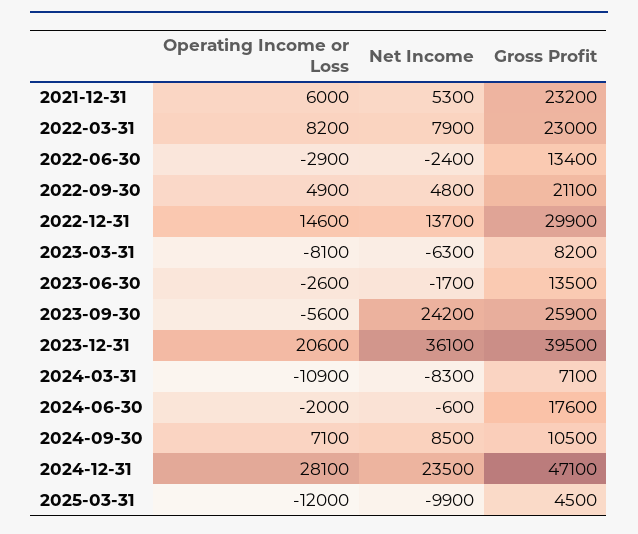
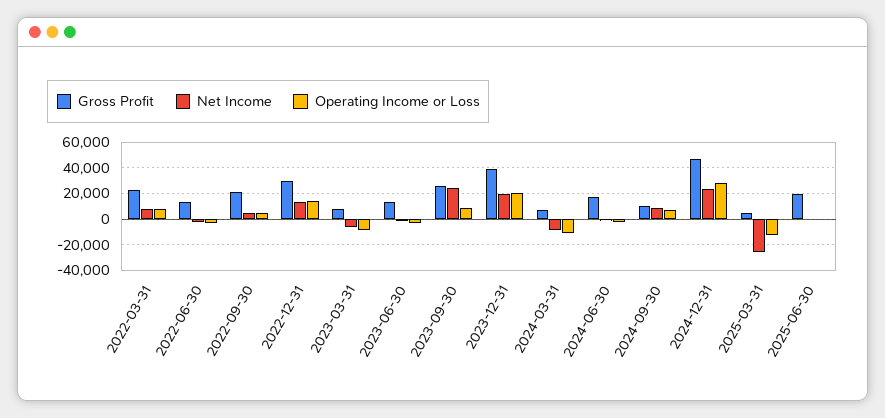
Operating Income or Loss, 2021-12-31: 6000 -> none
Net Income, 2021-12-31: 5300 -> none
Gross Profit, 2021-12-31: 23200 -> none
Operating Income or Loss, 2023-09-30: -5600 -> 10000
Net Income, 2023-12-31: 36100 -> 20000
Net Income, 2025-03-31: -9900 -> -25000
Gross Profit, 2025-06-30: none -> 20000
Net Income, 2025-06-30: none -> 0
Operating Income or Loss, 2025-06-30: none -> 0

